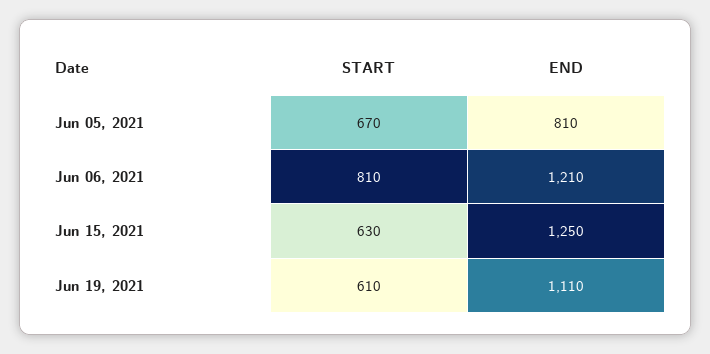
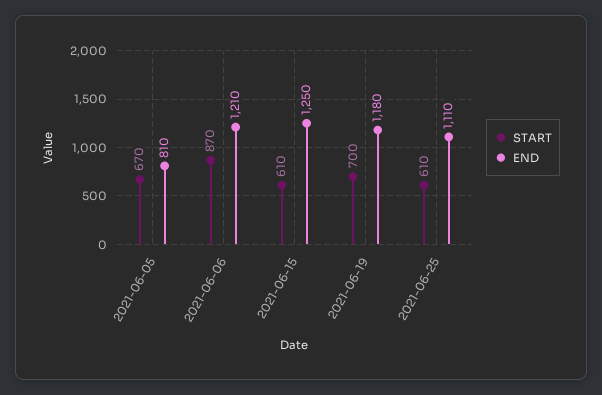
START, Jun 06, 2021: 810 -> 870
START, Jun 15, 2021: 630 -> 610
START, Jun 19, 2021: 610 -> 700
END, Jun 19, 2021: 1110 -> 1180
START, 2021-06-25: none -> 610
END, 2021-06-25: none -> 1110

